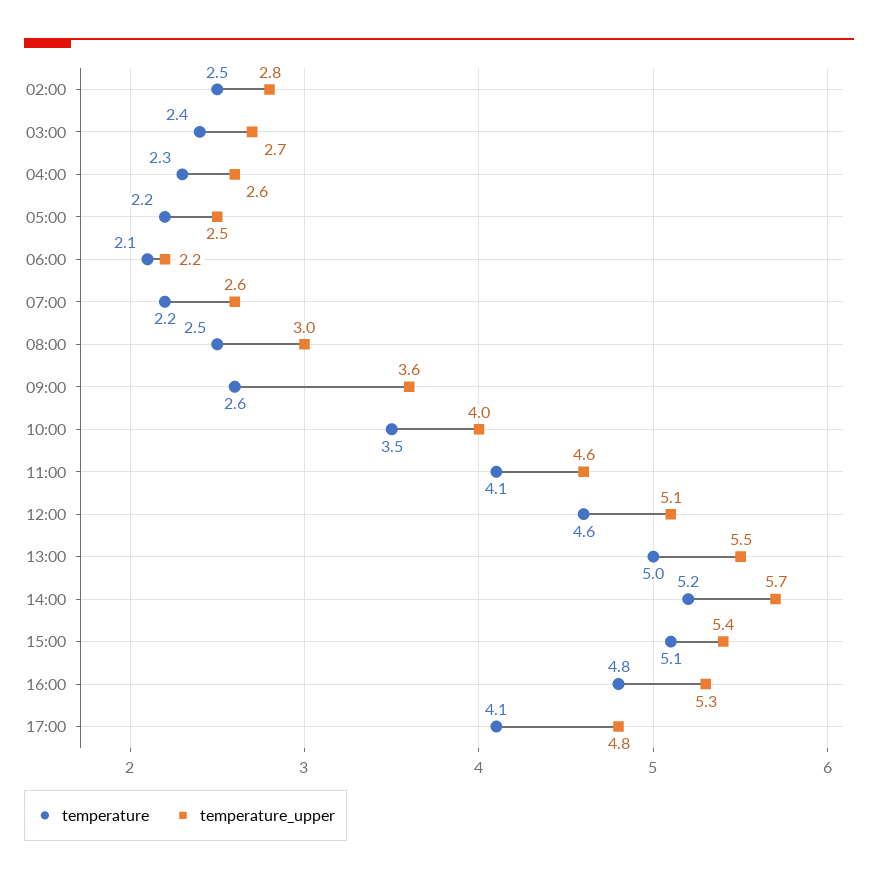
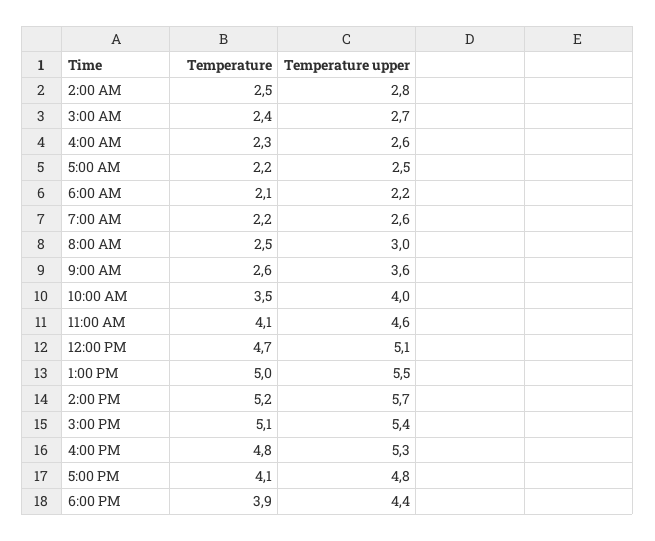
temperature, 12:00: 4.6 -> 4.7
temperature, 6:00 PM: none -> 3.9
temperature_upper, 6:00 PM: none -> 4.4

